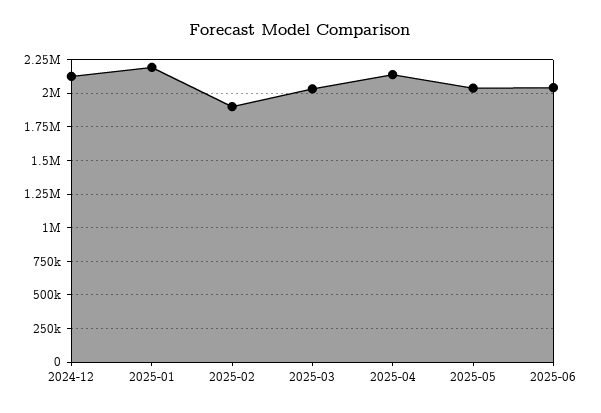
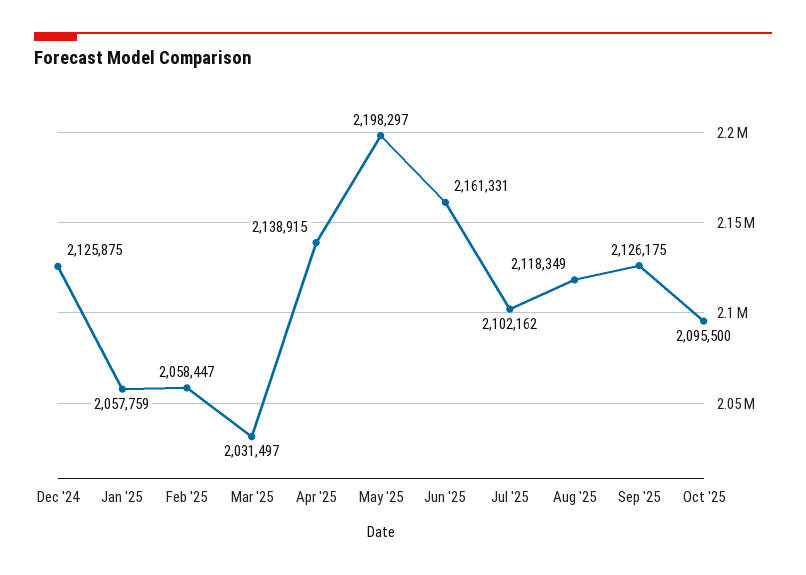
2025-01: 2200000 -> 2057759
2025-02: 1900000 -> 2058447
2025-05: 2050000 -> 2198297
2025-06: 2050000 -> 2161331
Jul '25: none -> 2102162
Aug '25: none -> 2118349
Sep '25: none -> 2126175
Oct '25: none -> 2095500

